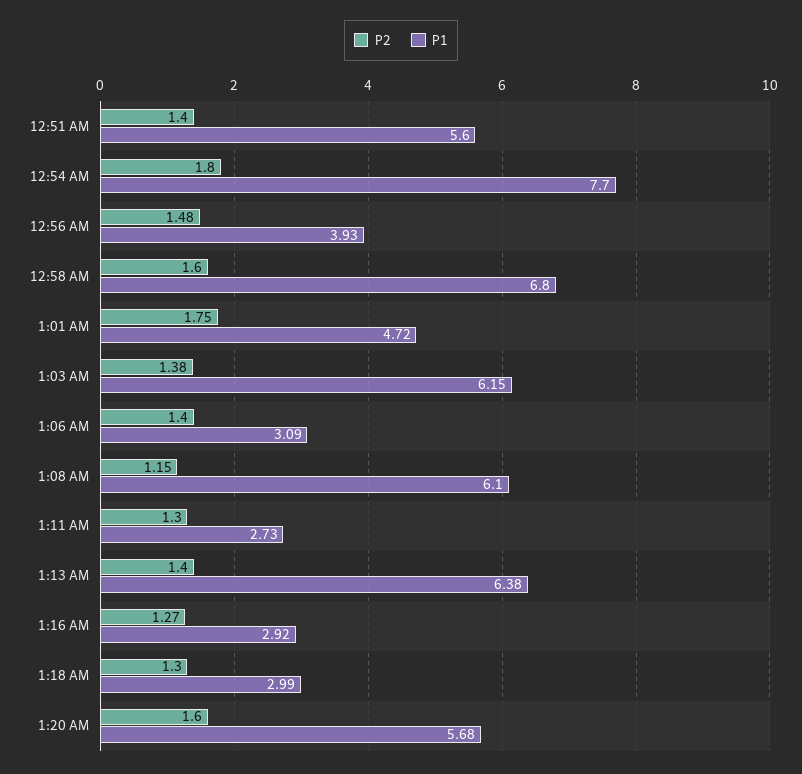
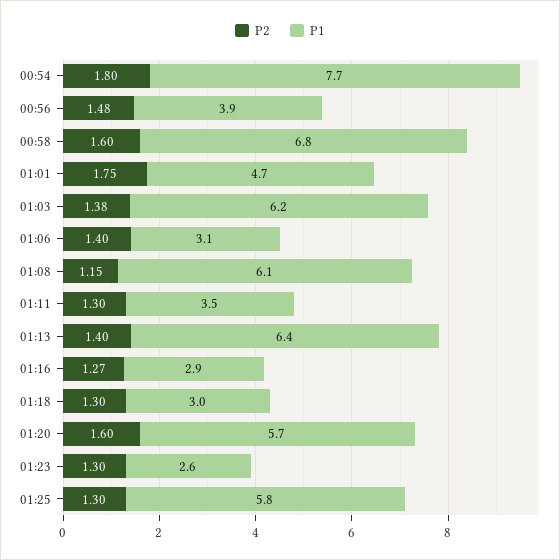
P2, 12:51 AM: 1.4 -> none
P1, 12:51 AM: 5.6 -> none
P1, 1:11 AM: 2.73 -> 3.5
P2, 01:23: none -> 1.3
P1, 01:23: none -> 2.6
P2, 01:25: none -> 1.3
P1, 01:25: none -> 5.8

